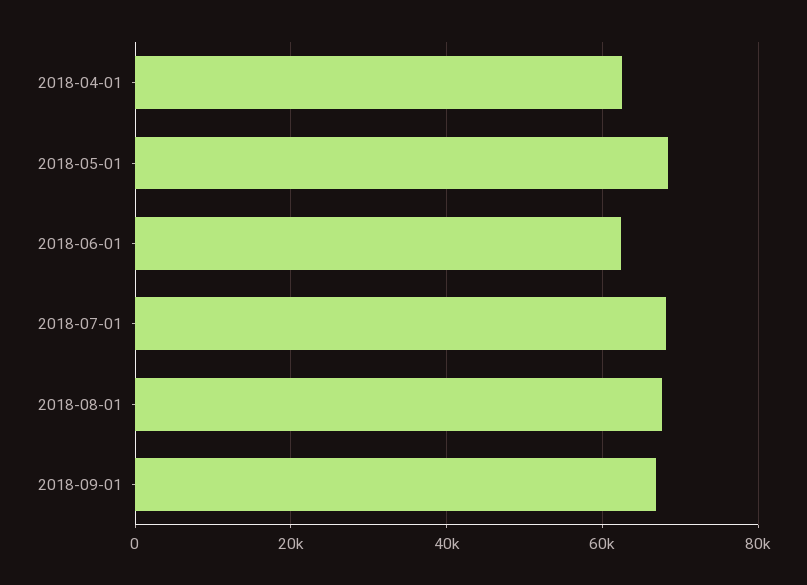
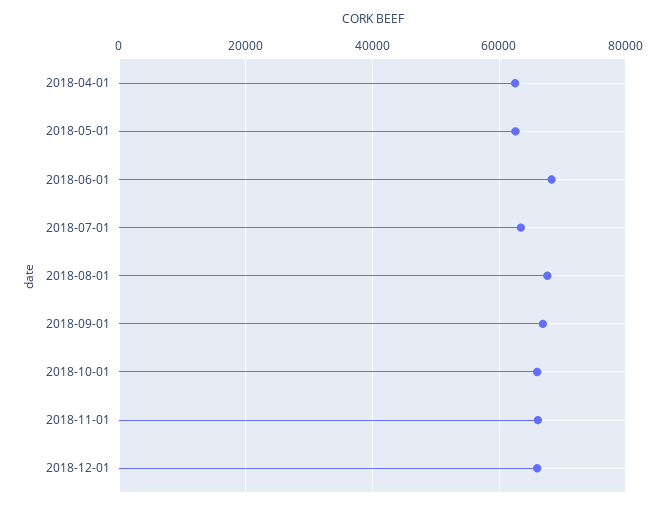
2018-05-01: 68000 -> 62000
2018-06-01: 62000 -> 68000
2018-07-01: 68000 -> 64000
2018-10-01: none -> 66000
2018-11-01: none -> 66000
2018-12-01: none -> 66000

